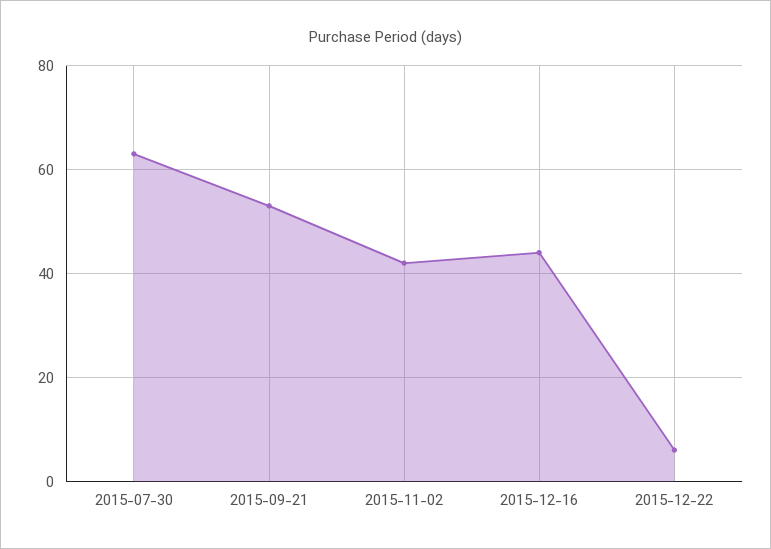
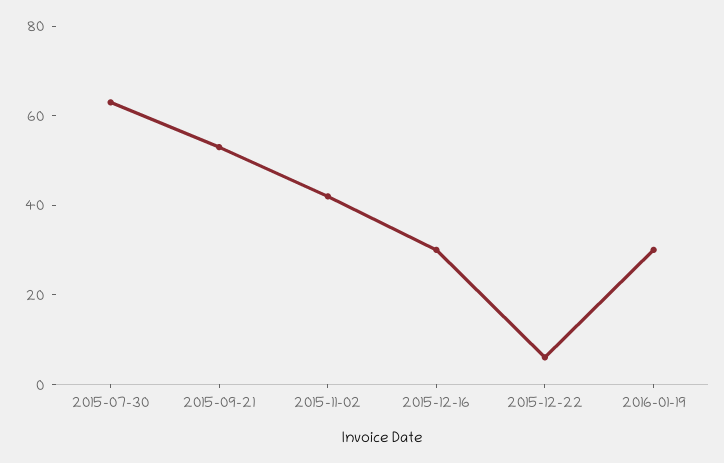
2015-12-16: 45 -> 30
2016-01-19: none -> 30

